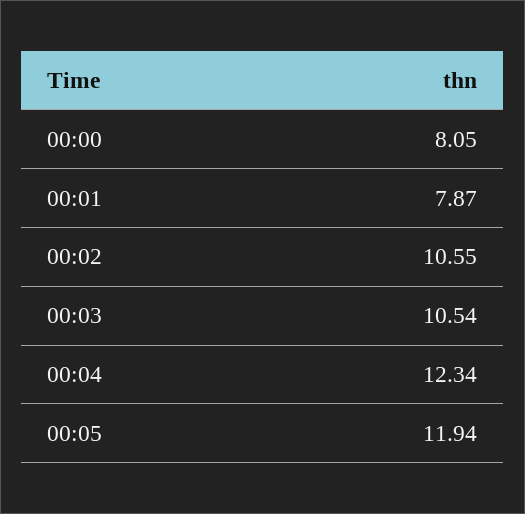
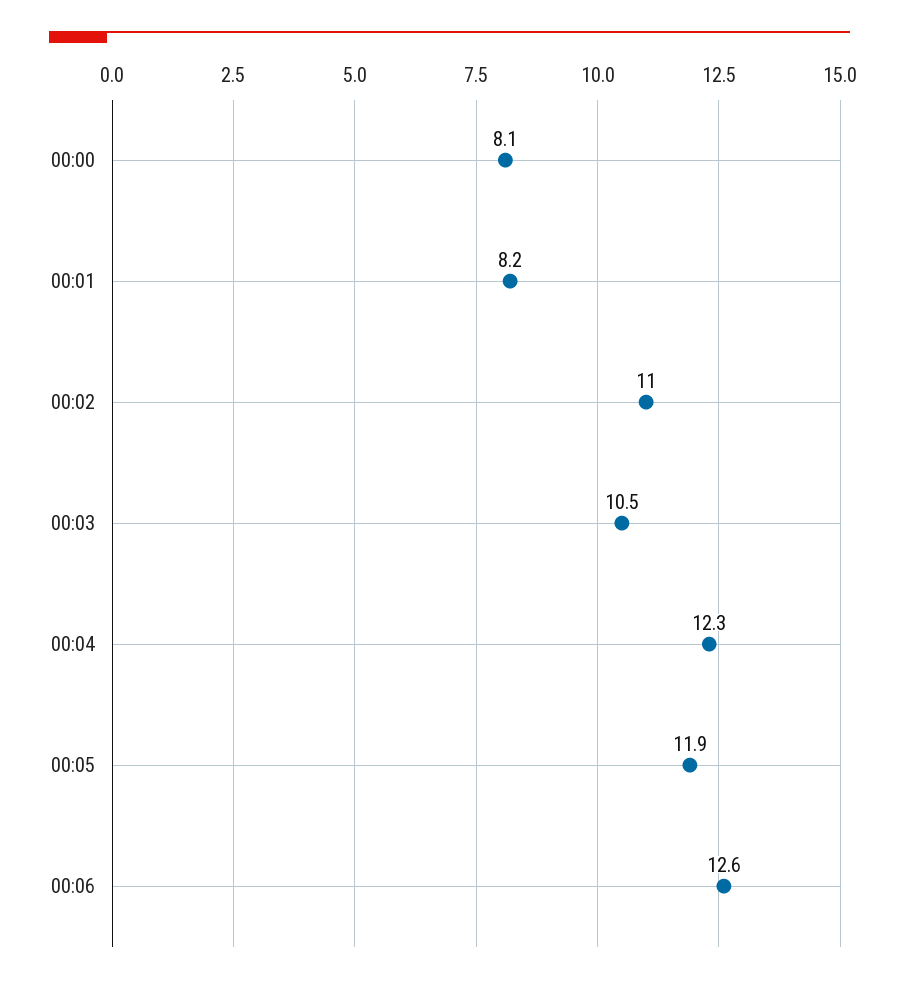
00:01: 7.87 -> 8.2
00:02: 10.55 -> 11
00:06: none -> 12.6

